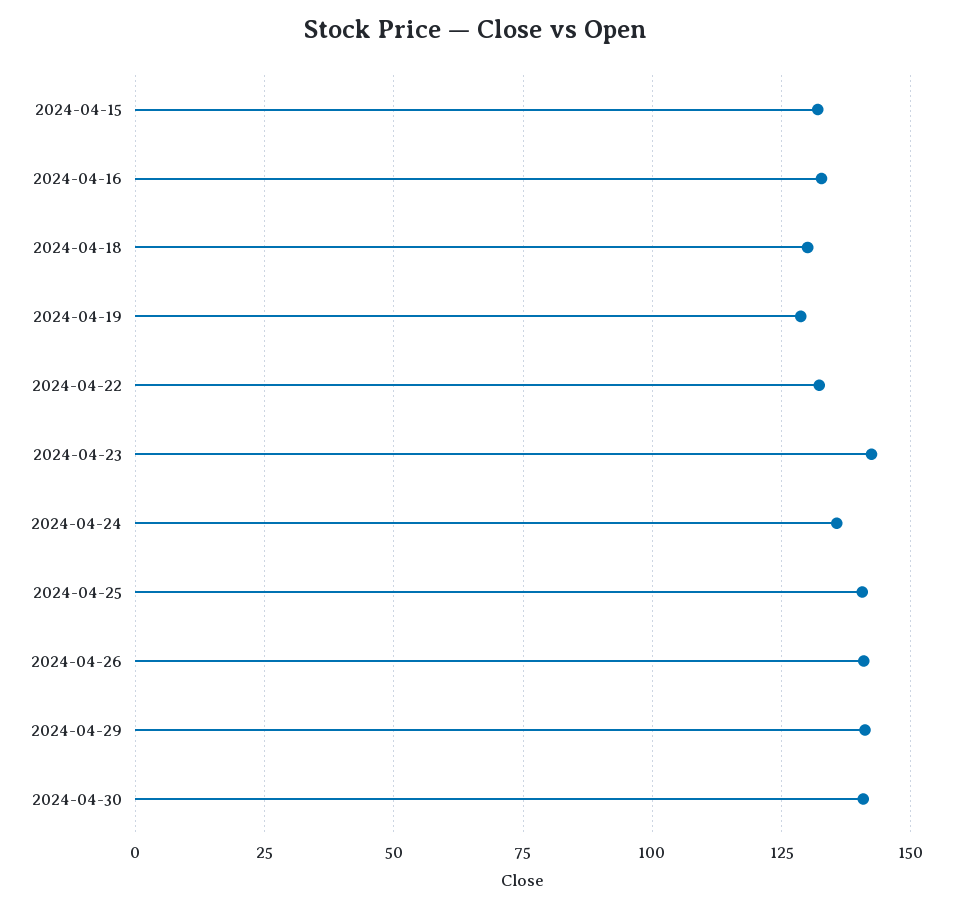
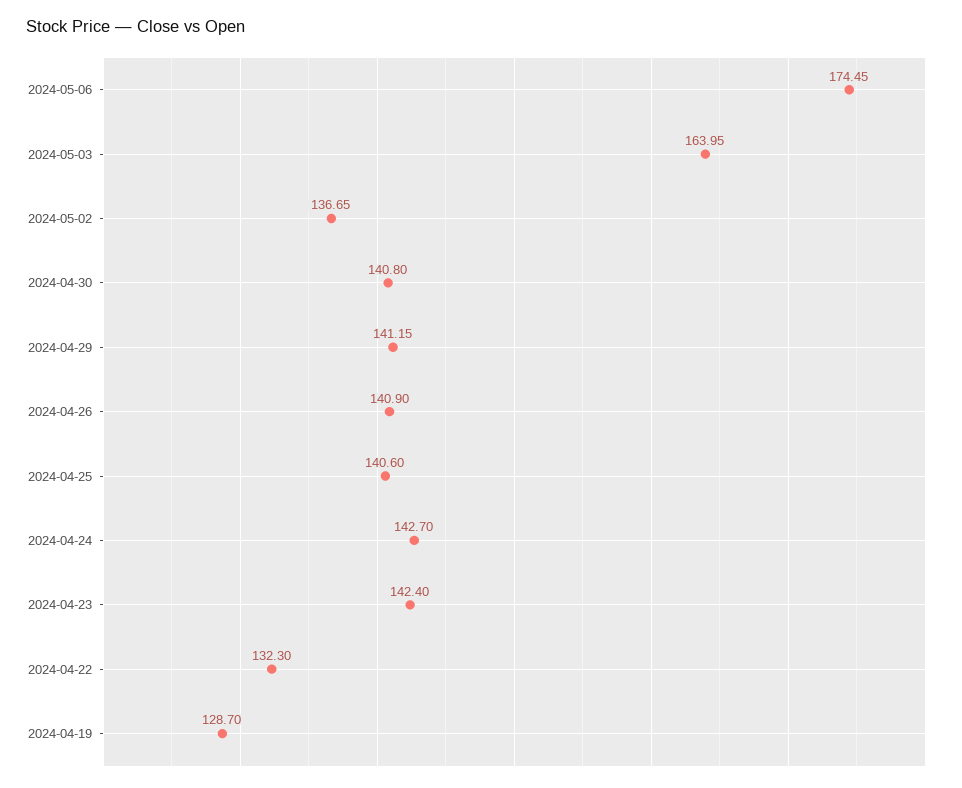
2024-04-15: 132.5 -> none
2024-04-16: 132.5 -> none
2024-04-18: 130 -> none
2024-04-24: 135 -> 142.7
2024-05-06: none -> 174.45
2024-05-03: none -> 163.95
2024-05-02: none -> 136.65

